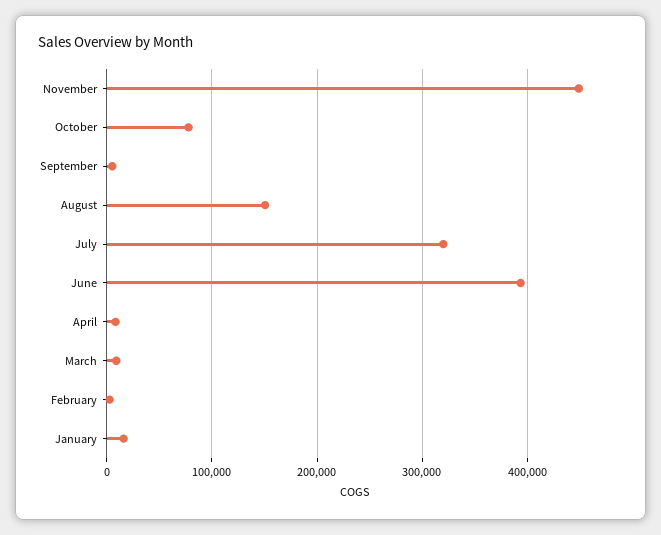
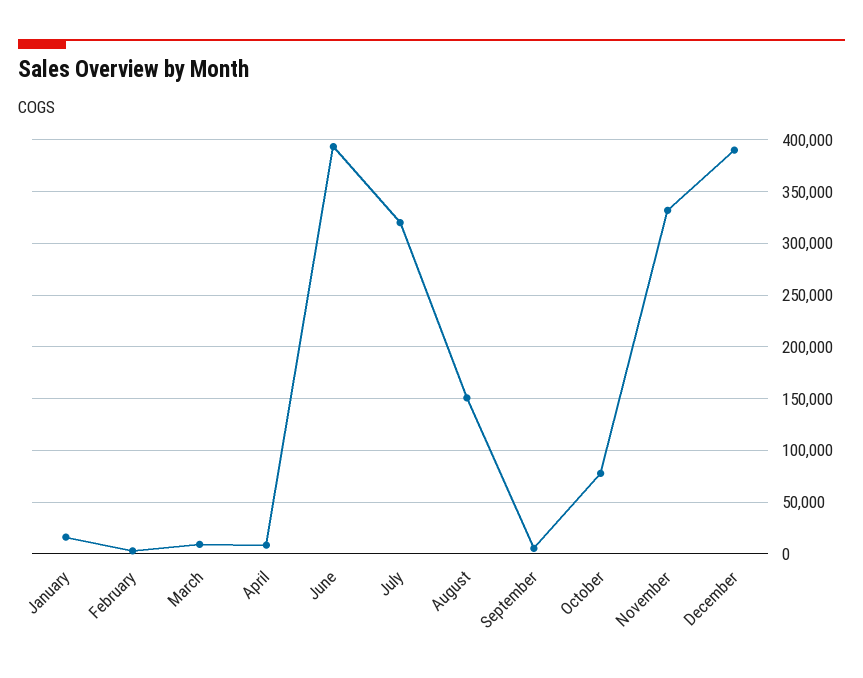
November: 450000 -> 330000
December: none -> 390000

